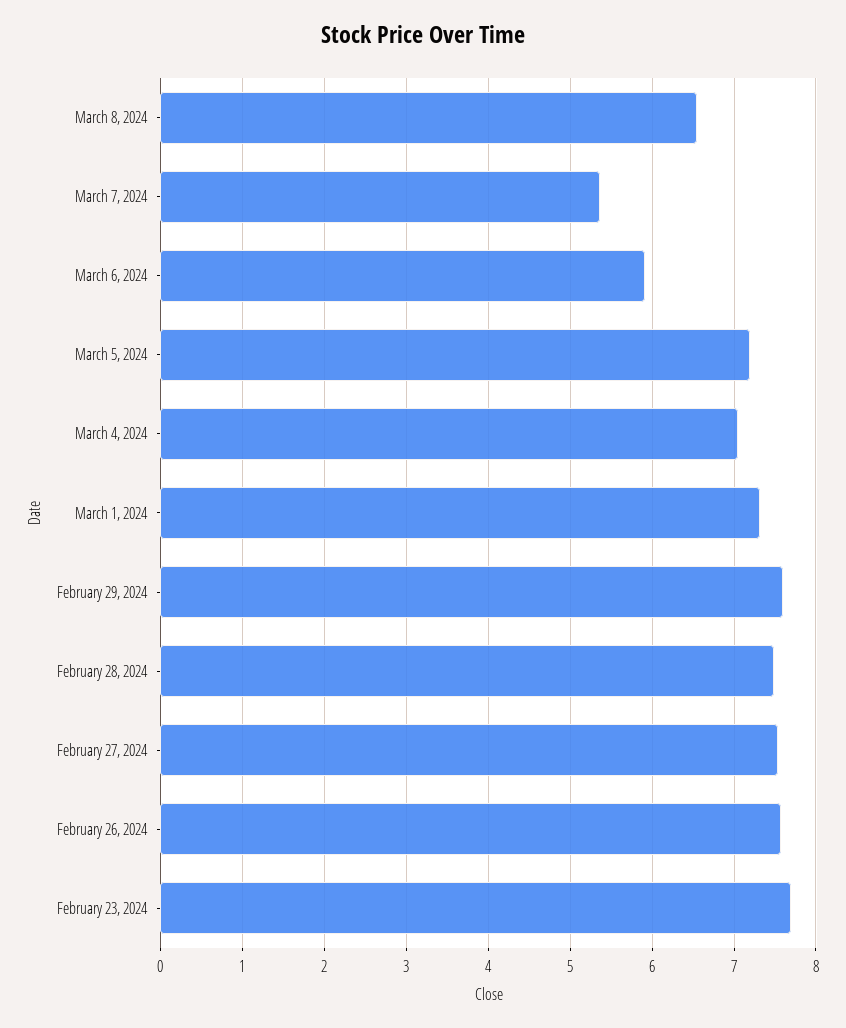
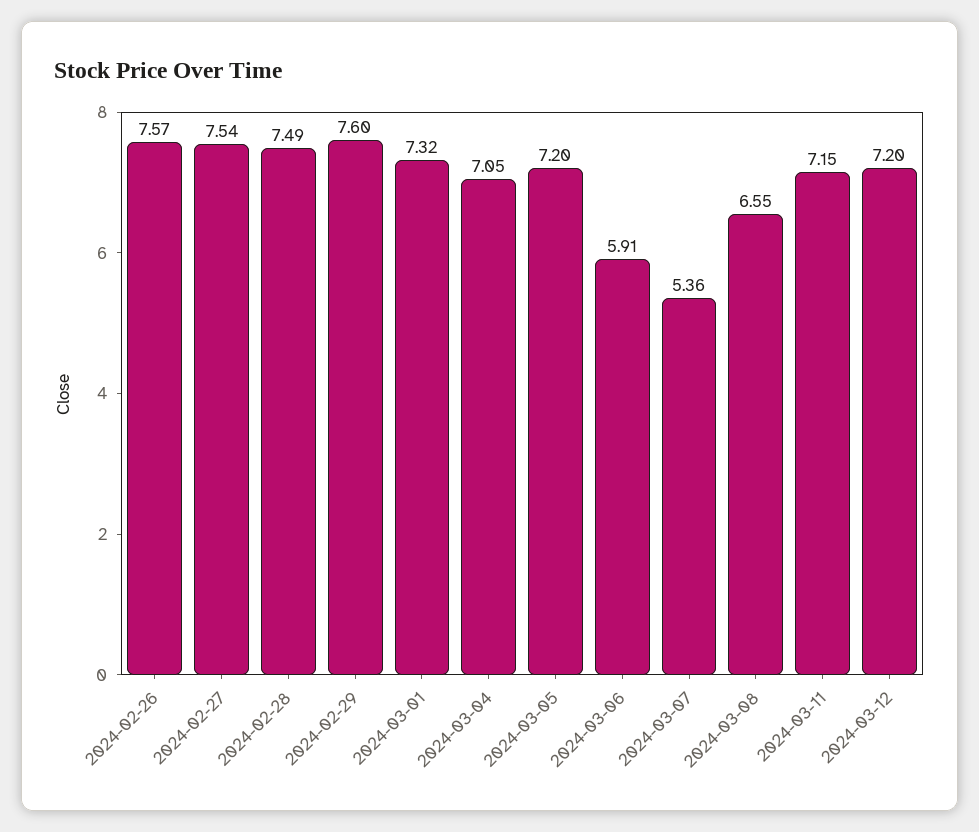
February 23, 2024: 7.7 -> none
2024-03-11: none -> 7.15
2024-03-12: none -> 7.2

